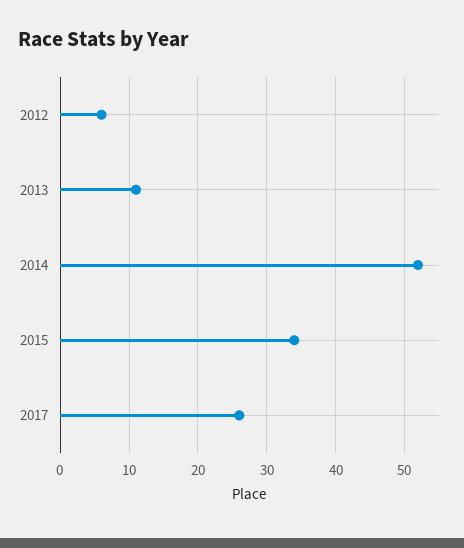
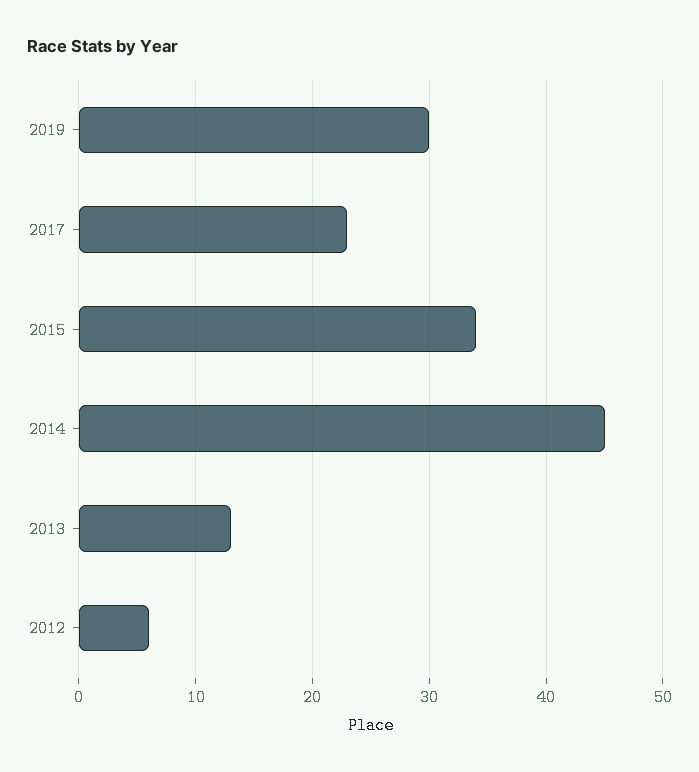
2013: 11 -> 13
2014: 52 -> 45
2017: 26 -> 23
2019: none -> 30

